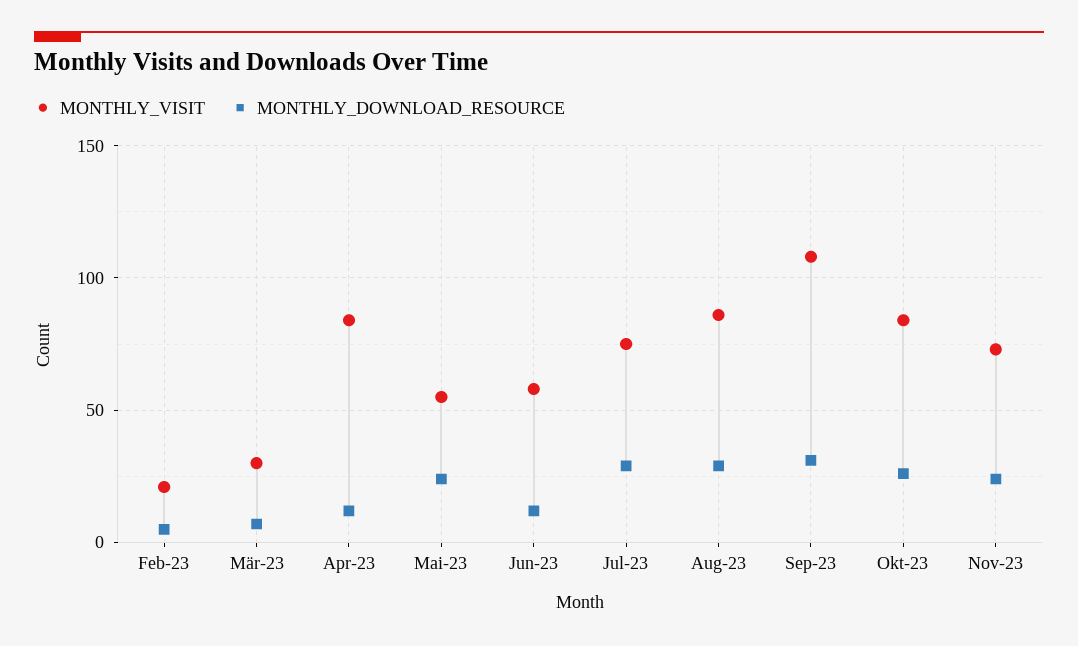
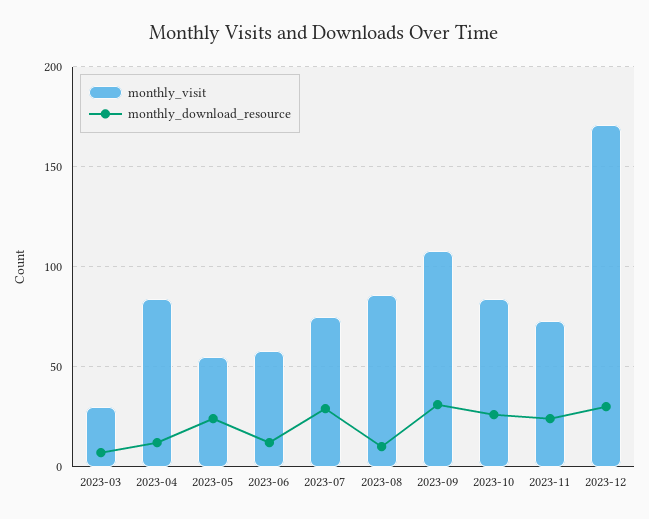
MONTHLY_VISIT, Feb-23: 20 -> none
MONTHLY_DOWNLOAD_RESOURCE, Feb-23: 5 -> none
MONTHLY_DOWNLOAD_RESOURCE, Aug-23: 30 -> 10
MONTHLY_VISIT, 2023-12: none -> 170
MONTHLY_DOWNLOAD_RESOURCE, 2023-12: none -> 30

